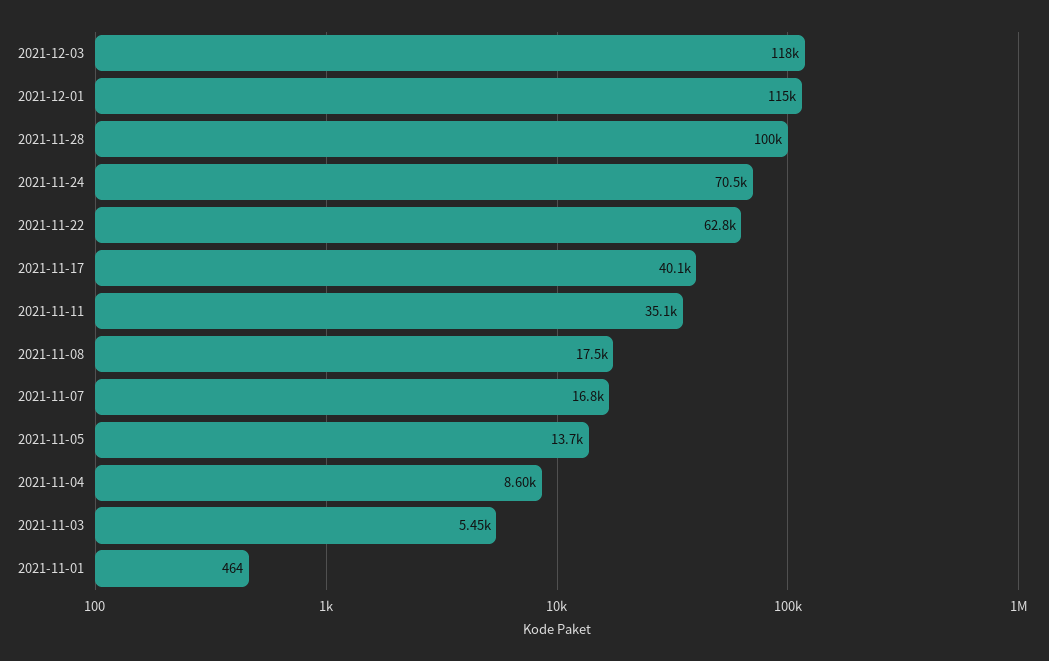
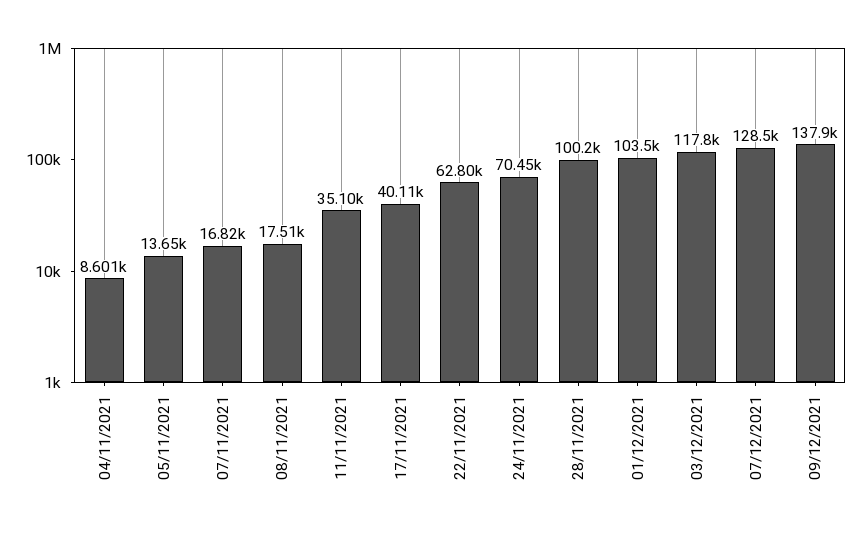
2021-12-01: 115000 -> 103500
2021-11-03: 5450 -> none
2021-11-01: 464 -> none
07/12/2021: none -> 128500
09/12/2021: none -> 137900

